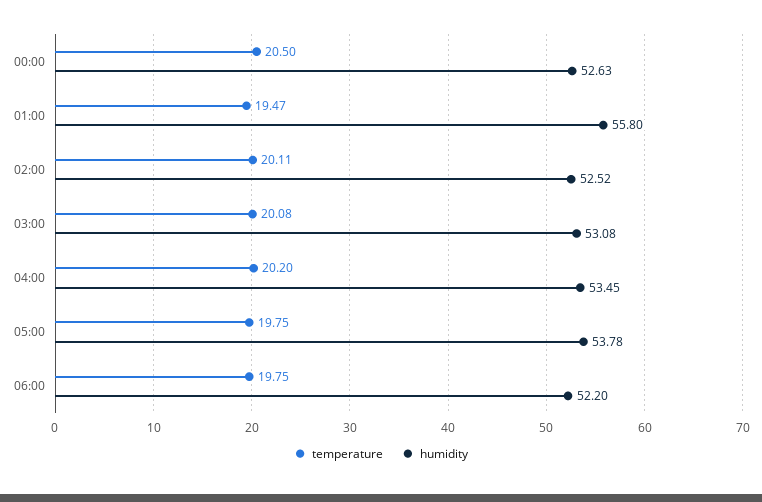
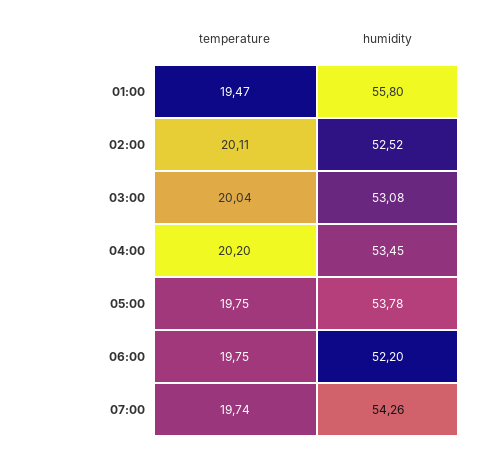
temperature, 00:00: 20.5 -> none
humidity, 00:00: 52.63 -> none
temperature, 03:00: 20.08 -> 20.04
temperature, 07:00: none -> 19.74
humidity, 07:00: none -> 54.26

